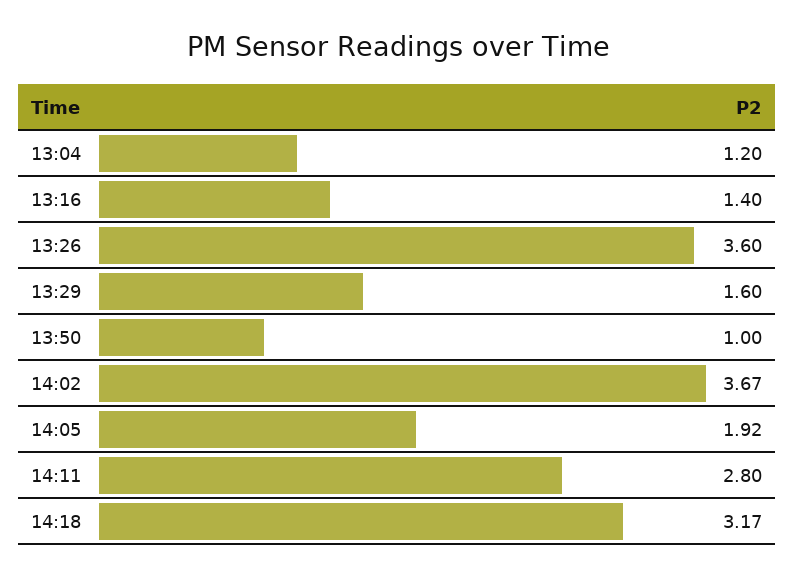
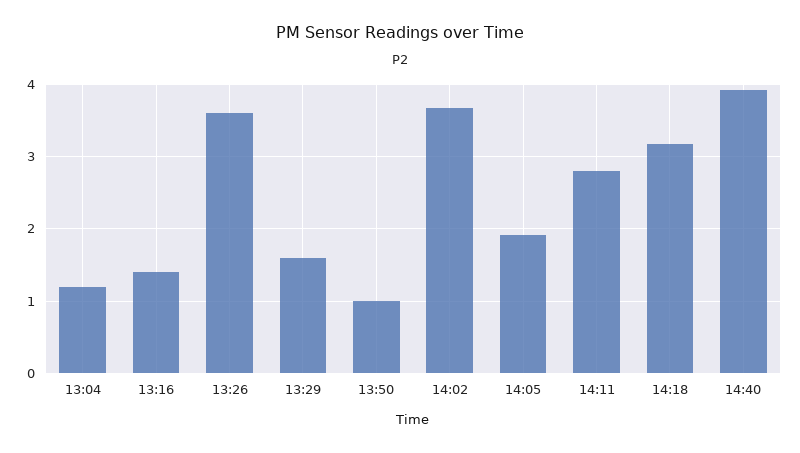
14:40: none -> 3.9

